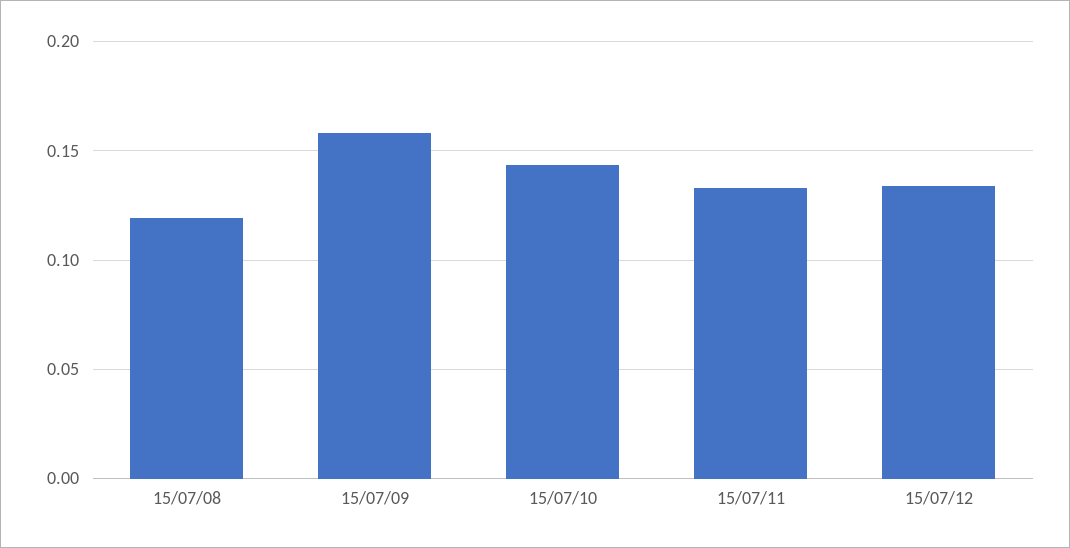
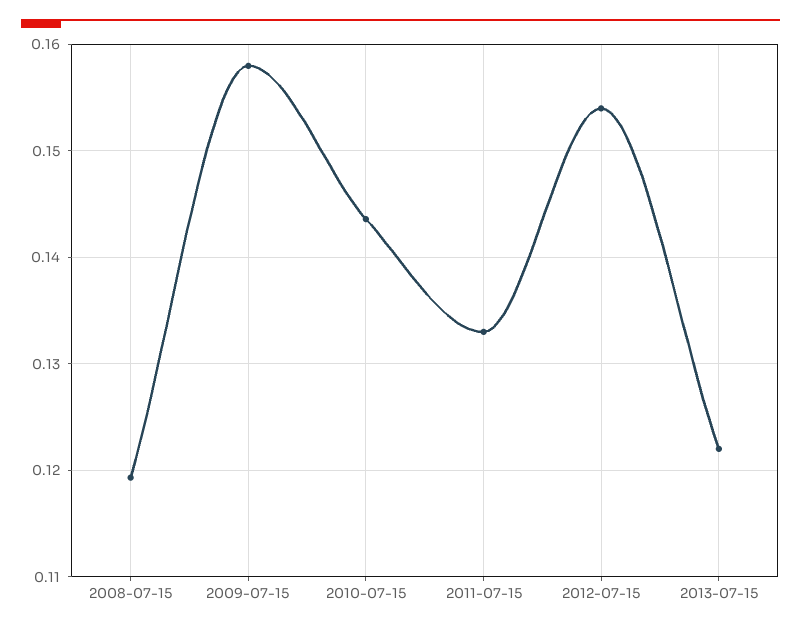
15/07/12: 0.135 -> 0.154
2013-07-15: none -> 0.122

